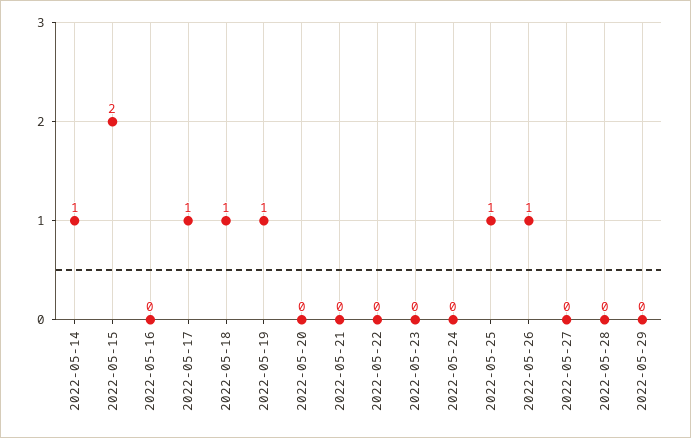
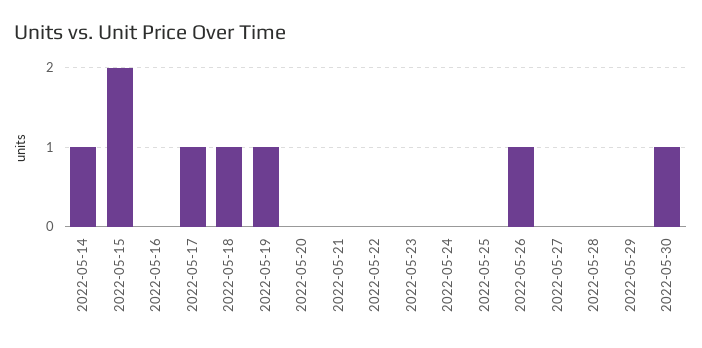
2022-05-25: 1 -> 0
2022-05-30: none -> 1

